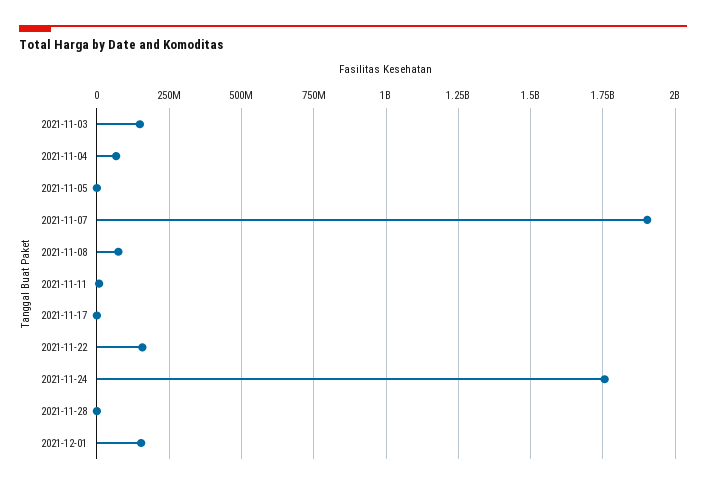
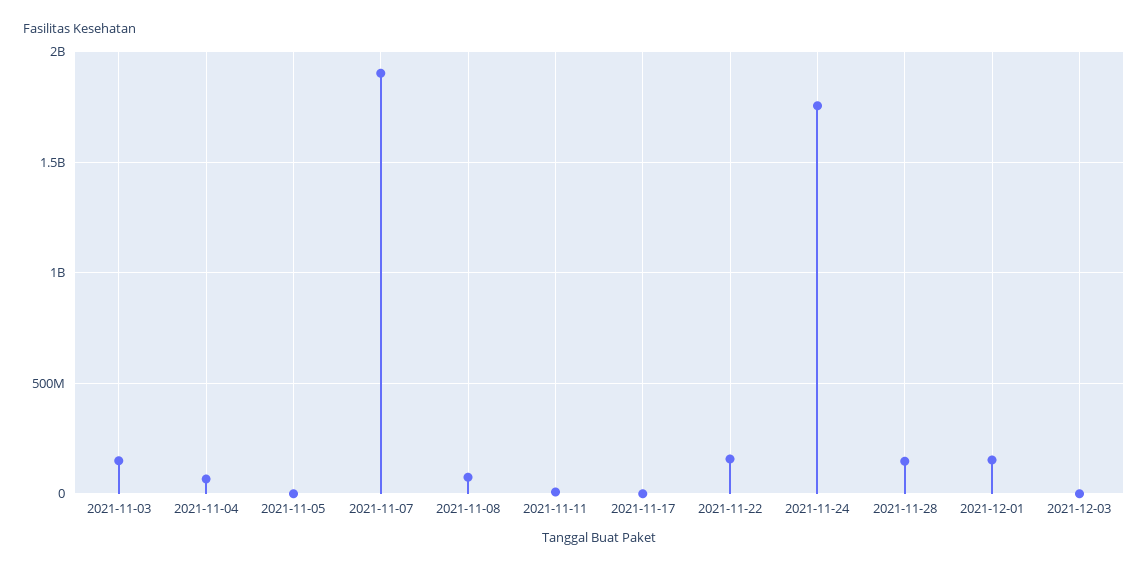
2021-11-28: 0 -> 150000000
2021-12-03: none -> 0

